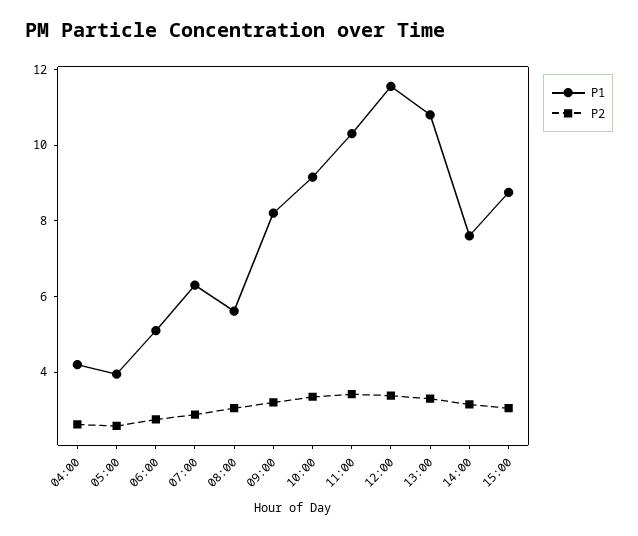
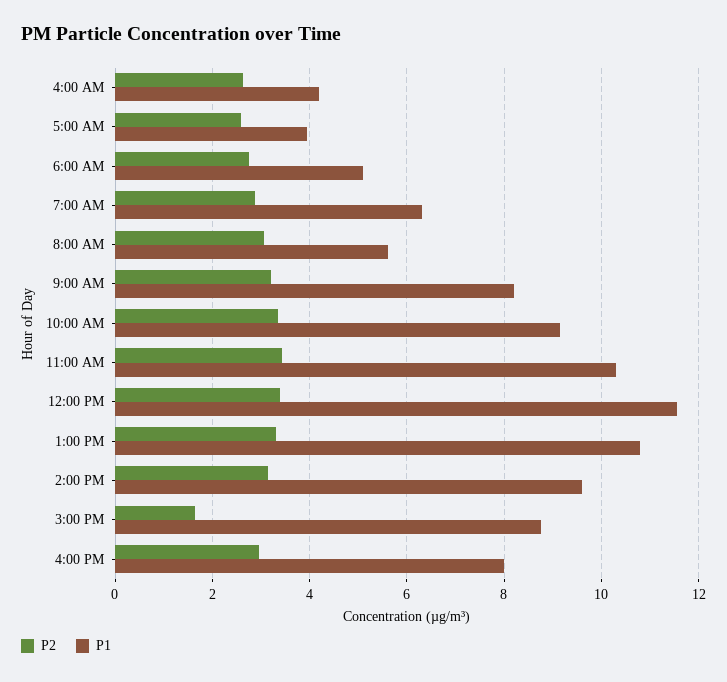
P1, 14:00: 7.5 -> 9.6
P2, 15:00: 3 -> 1.6
P2, 4:00 PM: none -> 3
P1, 4:00 PM: none -> 8

